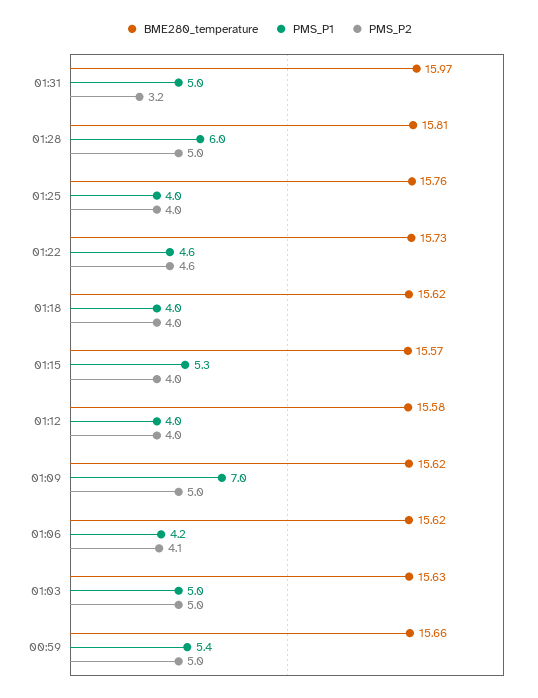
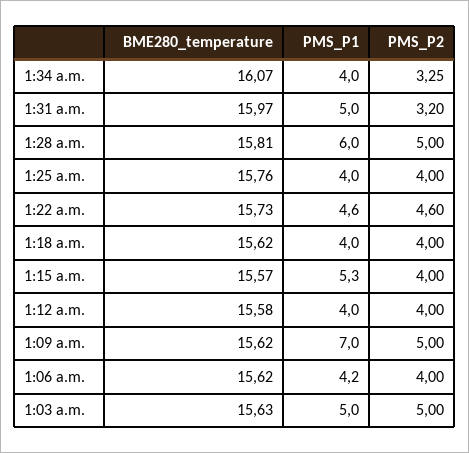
PMS_P2, 01:06: 4.1 -> 4
BME280_temperature, 00:59: 15.66 -> none
PMS_P1, 00:59: 5.4 -> none
PMS_P2, 00:59: 5 -> none
BME280_temperature, 1:34 a.m.: none -> 16.07
PMS_P1, 1:34 a.m.: none -> 4
PMS_P2, 1:34 a.m.: none -> 3.25

